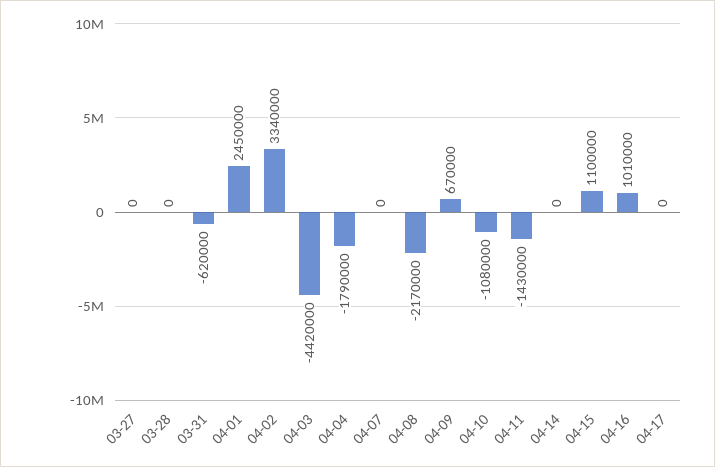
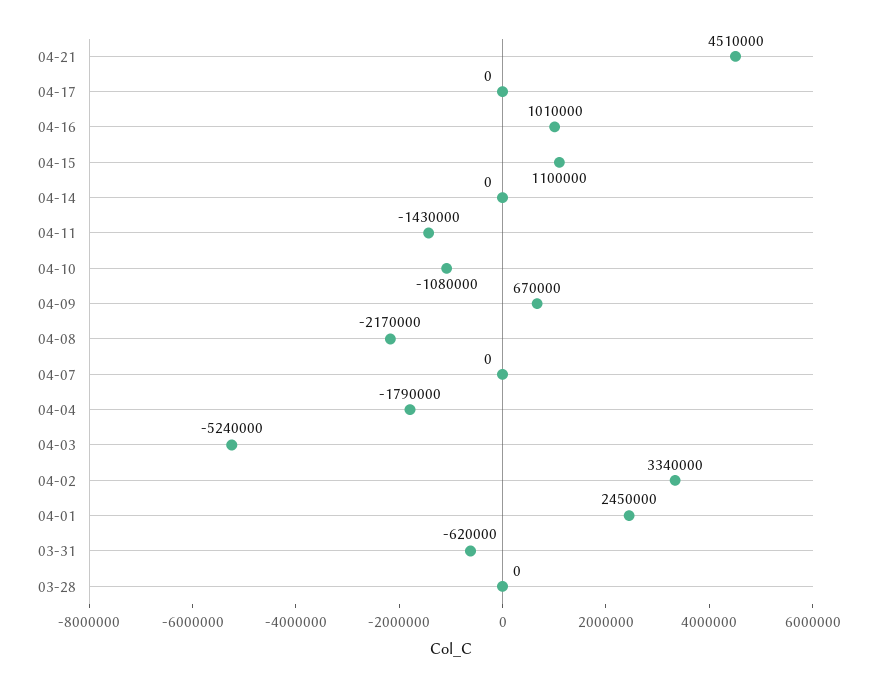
03-27: 0 -> none
04-03: -4420000 -> -5240000
04-21: none -> 4510000

